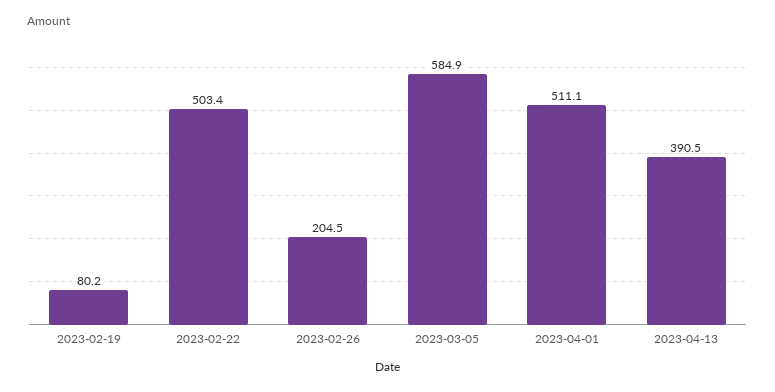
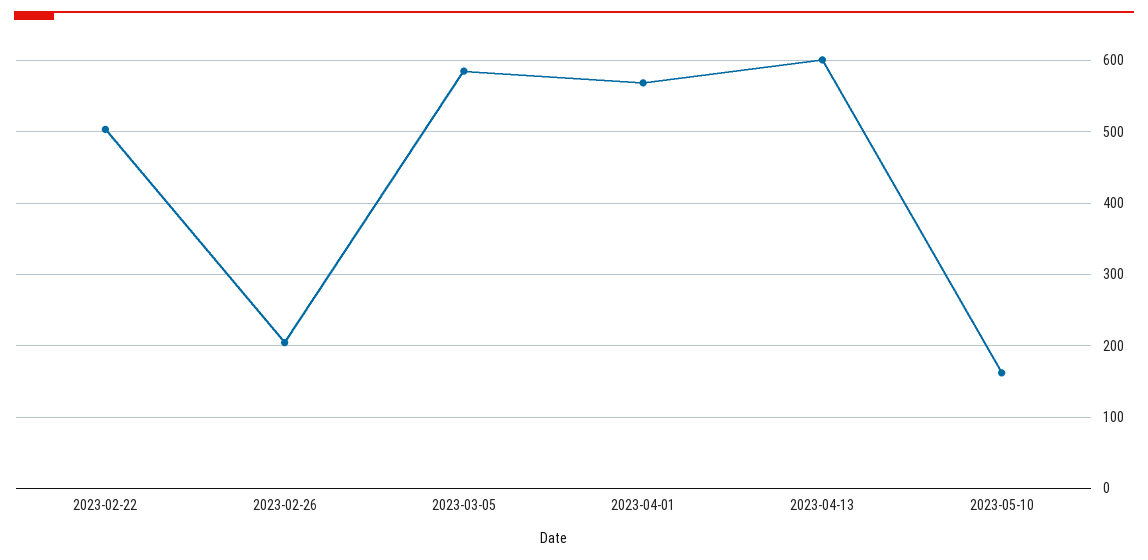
2023-02-19: 80.2 -> none
2023-04-01: 511.1 -> 570
2023-04-13: 390.5 -> 600
2023-05-10: none -> 160

